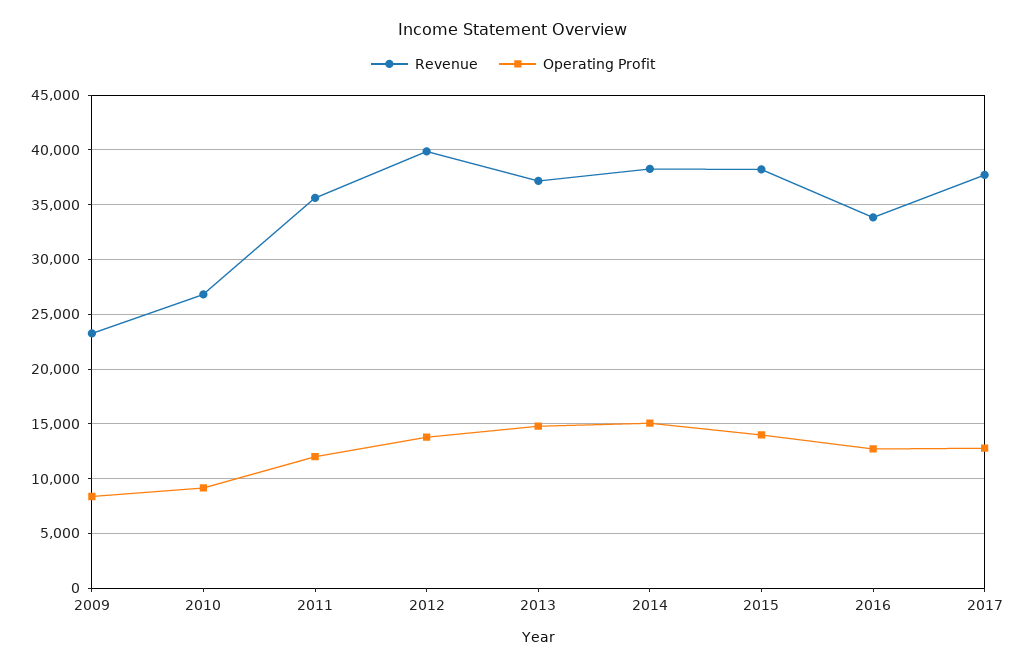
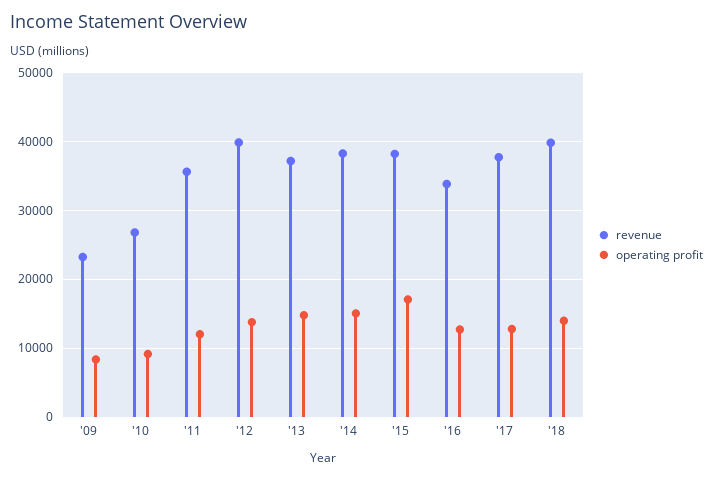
Operating Profit, 2015: 14000 -> 17000
Revenue, '18: none -> 40000
Operating Profit, '18: none -> 14000

